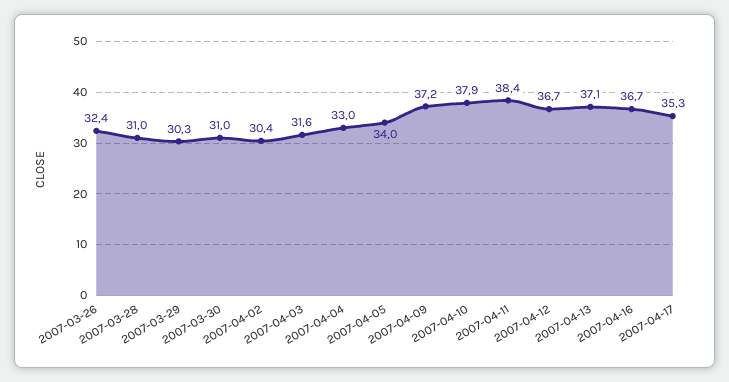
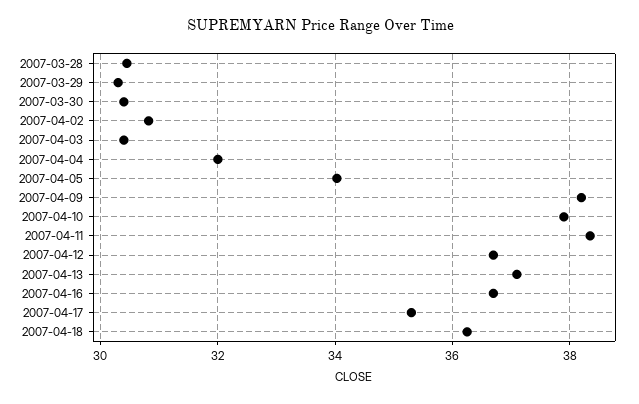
2007-03-26: 32.4 -> none
2007-03-28: 31 -> 30.4
2007-03-30: 31 -> 30.4
2007-04-02: 30.4 -> 30.8
2007-04-03: 31.6 -> 30.4
2007-04-04: 33 -> 32
2007-04-09: 37.2 -> 38.2
2007-04-18: none -> 36.2

